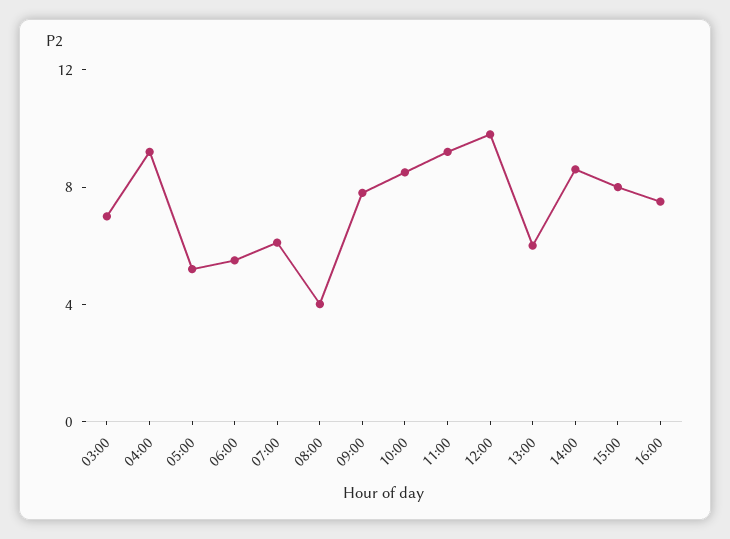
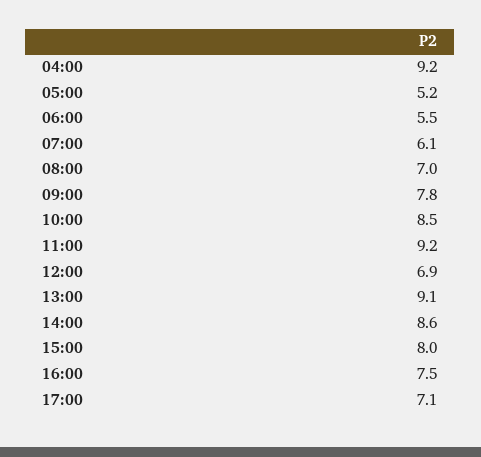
03:00: 7 -> none
08:00: 4 -> 7
12:00: 10 -> 6.9
13:00: 6 -> 9.1
17:00: none -> 7.1

